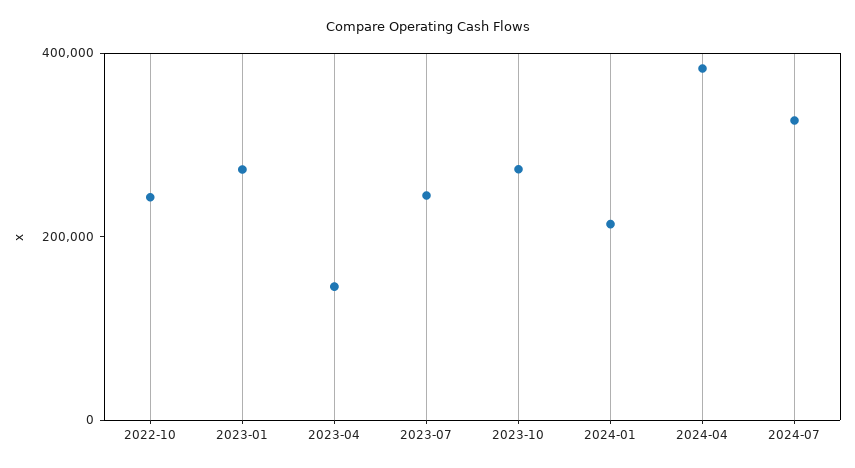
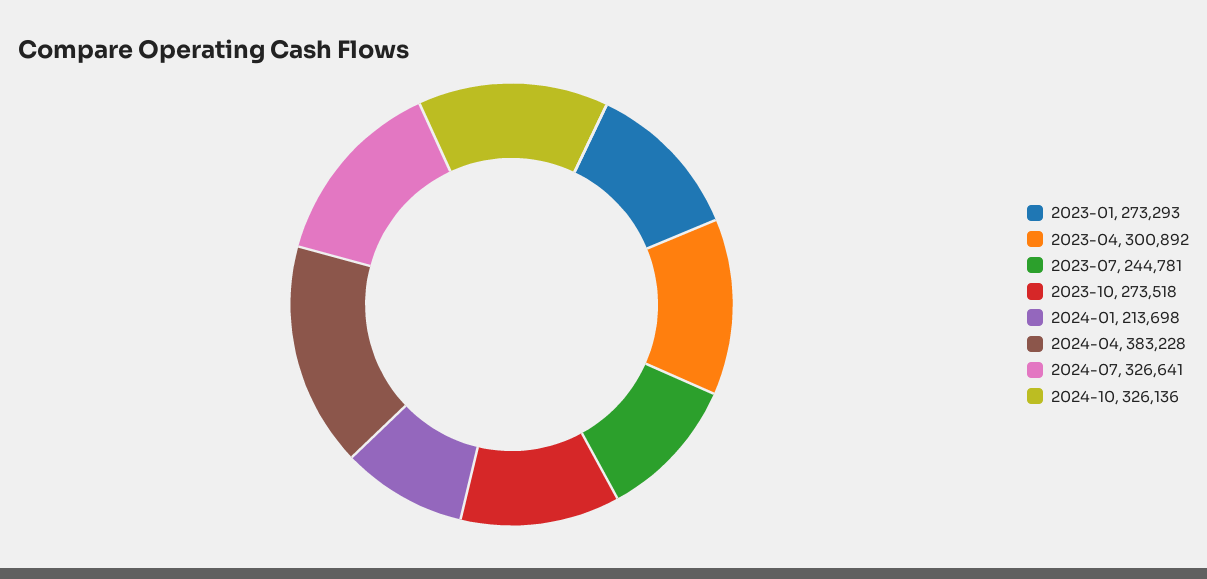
2022-10: 250000 -> none
2023-04: 150000 -> 300892
2024-10: none -> 326136

